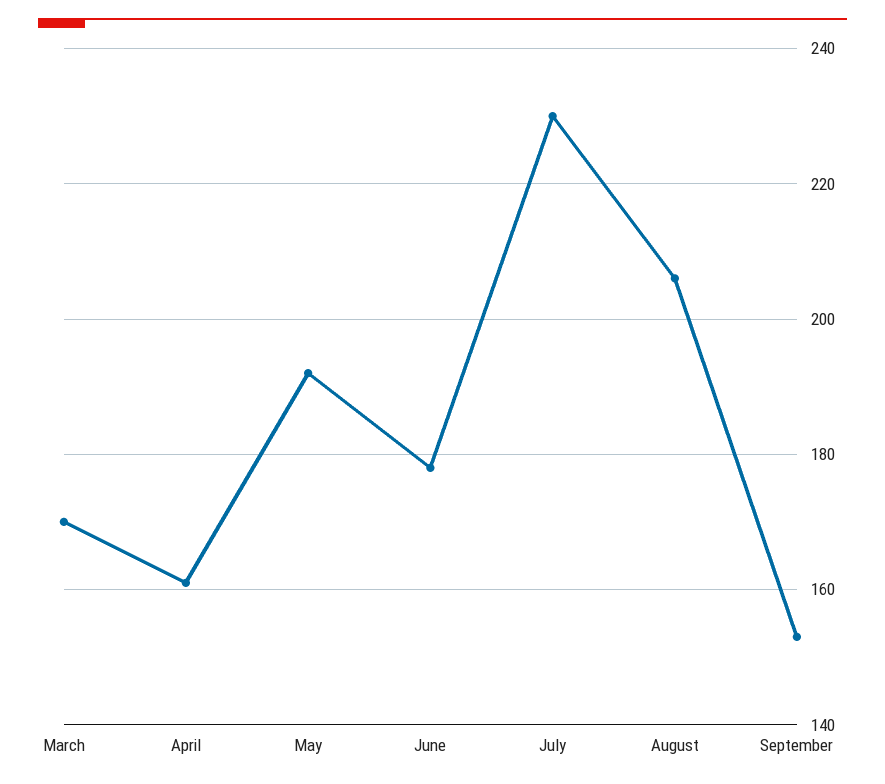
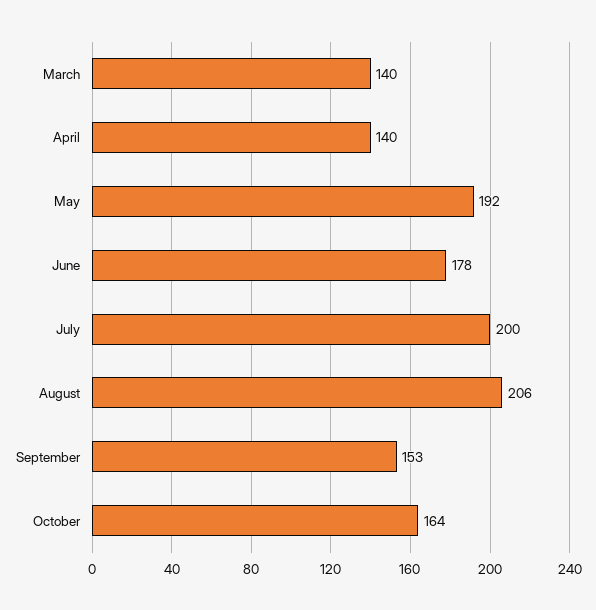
March: 170 -> 140
April: 160 -> 140
July: 230 -> 200
October: none -> 164

